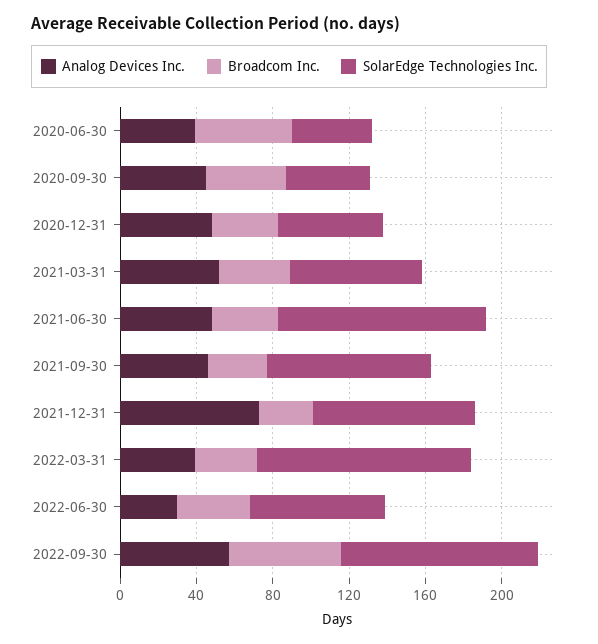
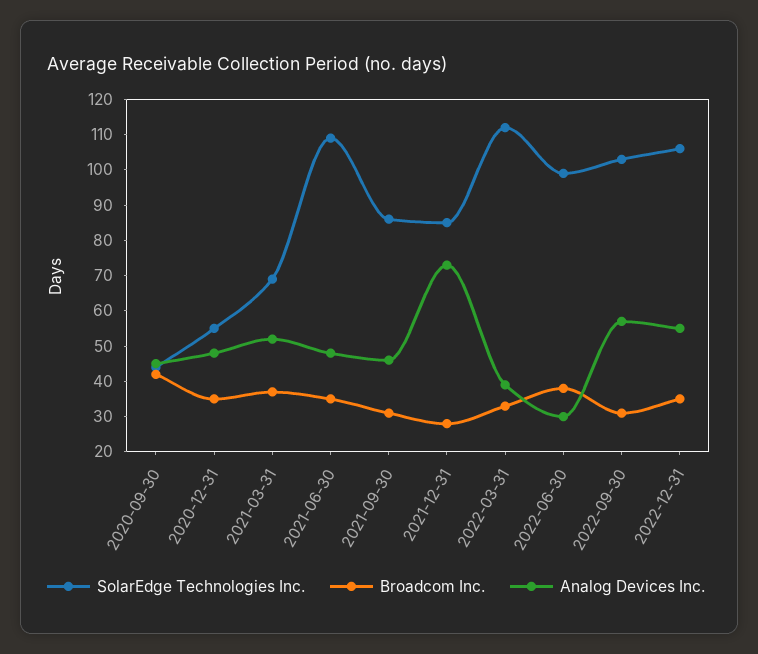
Analog Devices Inc., 2020-06-30: 40 -> none
Broadcom Inc., 2020-06-30: 50 -> none
SolarEdge Technologies Inc., 2020-06-30: 40 -> none
SolarEdge Technologies Inc., 2022-06-30: 70 -> 100
Broadcom Inc., 2022-09-30: 60 -> 30
SolarEdge Technologies Inc., 2022-12-31: none -> 105
Broadcom Inc., 2022-12-31: none -> 35
Analog Devices Inc., 2022-12-31: none -> 55

